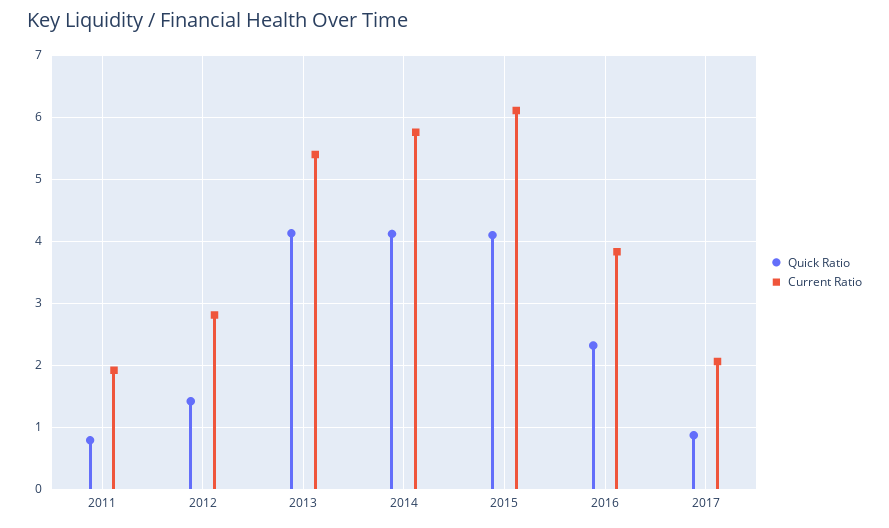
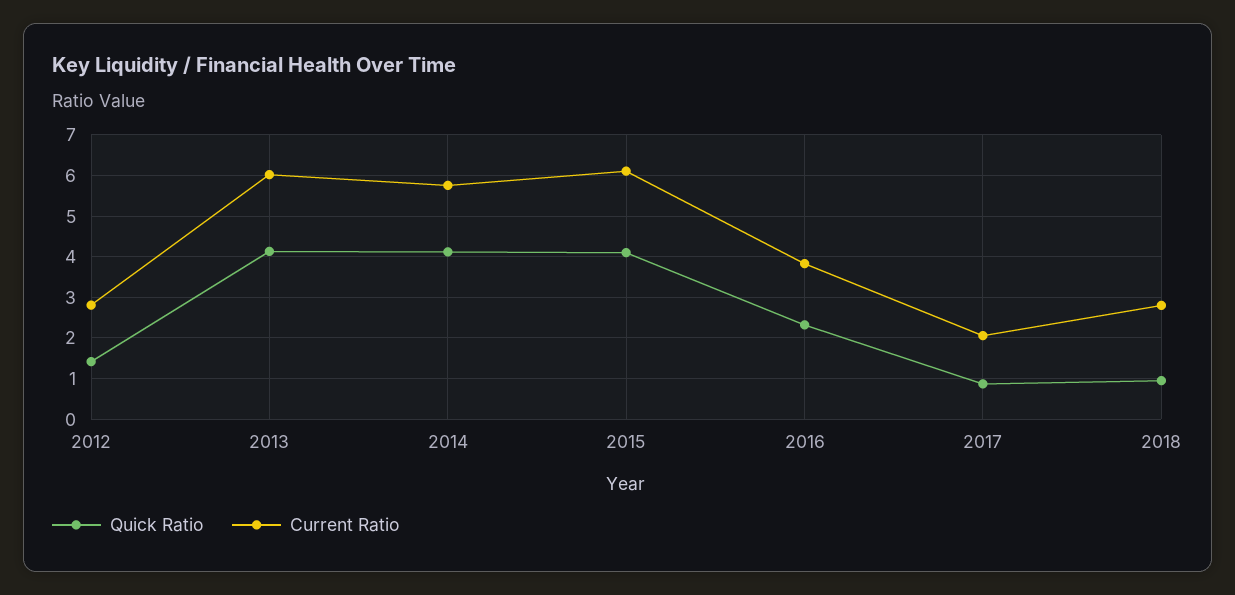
Quick Ratio, 2011: 0.8 -> none
Current Ratio, 2011: 1.9 -> none
Current Ratio, 2013: 5.4 -> 6
Quick Ratio, 2018: none -> 1
Current Ratio, 2018: none -> 2.8

